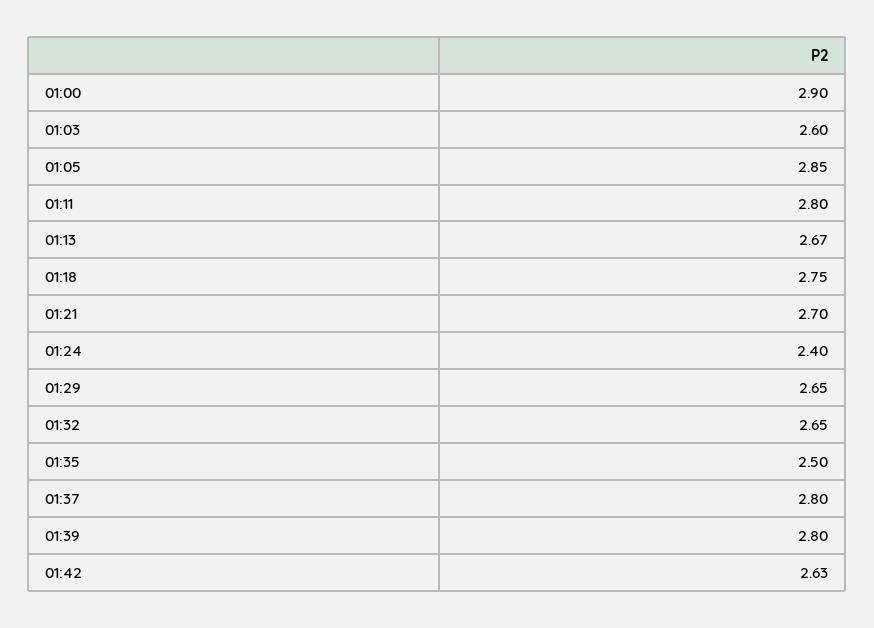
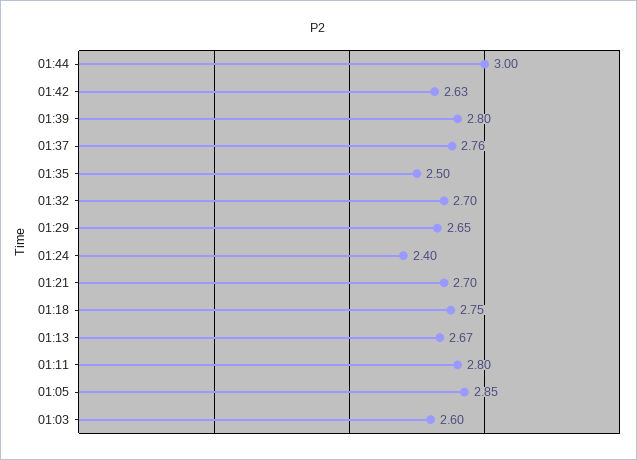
01:00: 2.9 -> none
01:32: 2.65 -> 2.7
01:37: 2.8 -> 2.76
01:44: none -> 3

